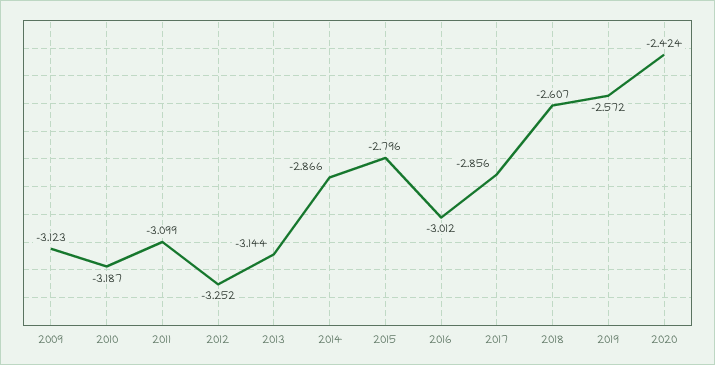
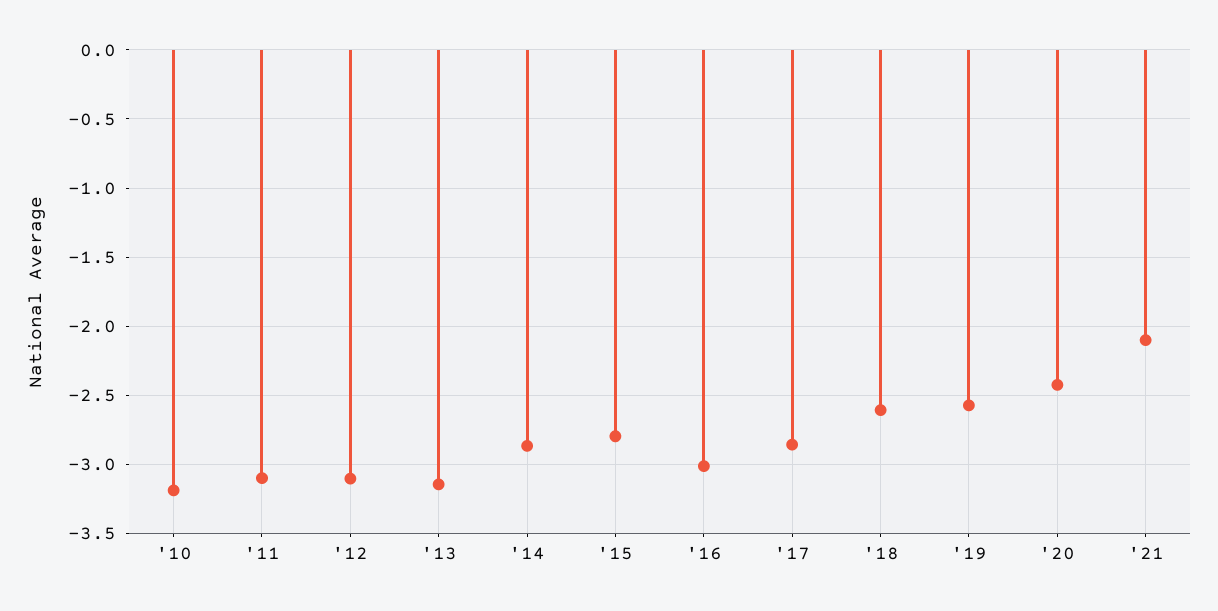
2009: -3.123 -> none
2012: -3.252 -> -3.1
'21: none -> -2.1

